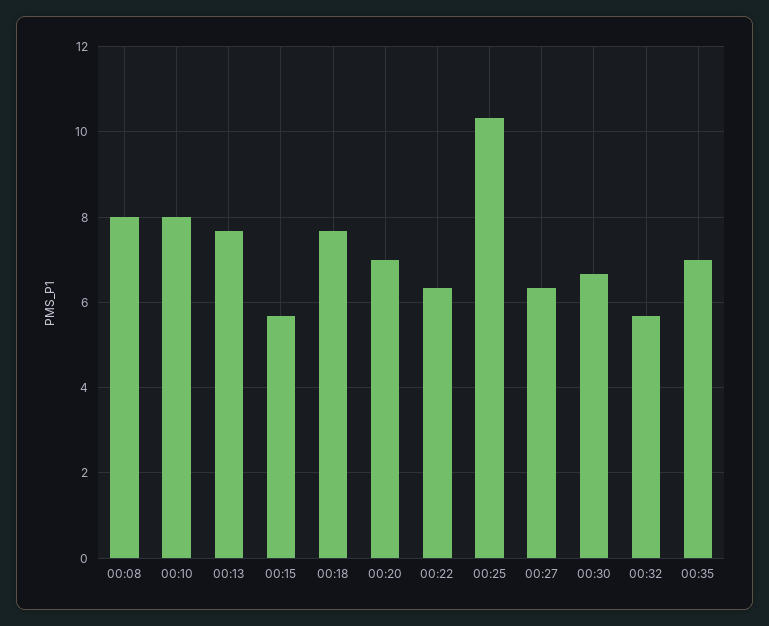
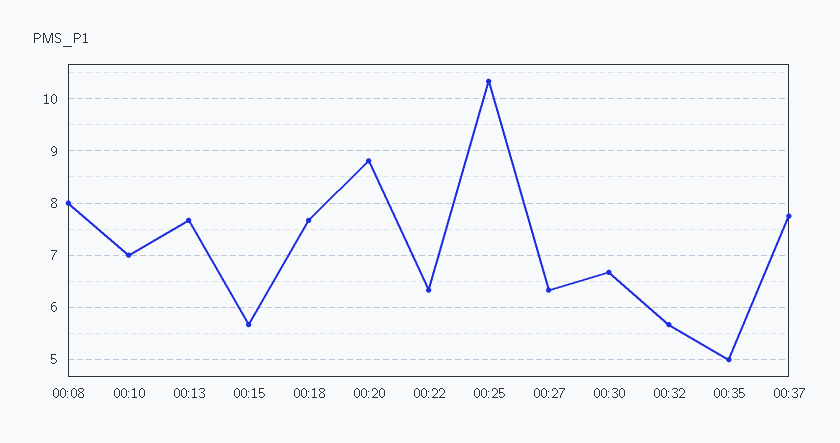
00:10: 8 -> 7
00:20: 7 -> 8.8
00:35: 7 -> 5
00:37: none -> 7.8

